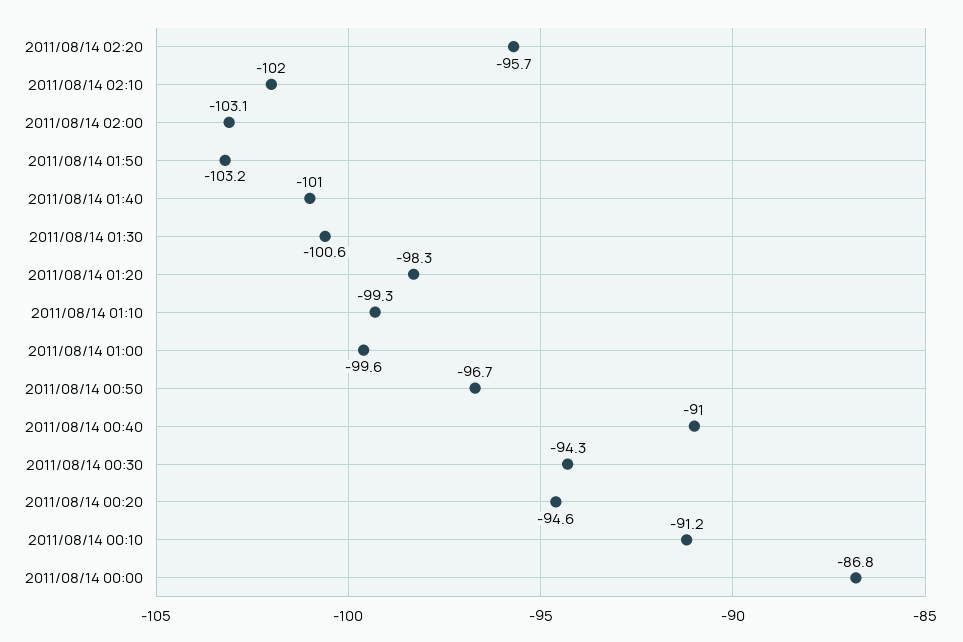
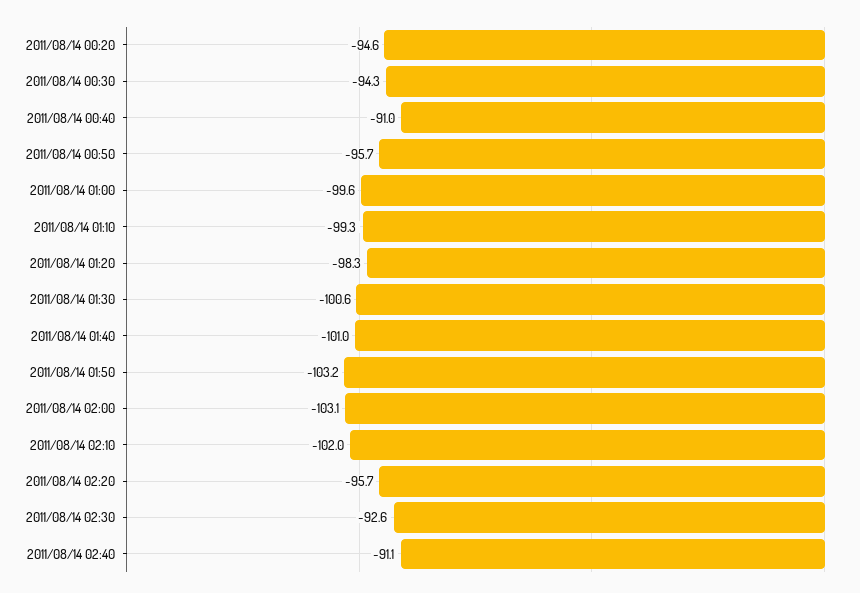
2011/08/14 00:50: -96.7 -> -95.7
2011/08/14 00:10: -91.2 -> none
2011/08/14 00:00: -86.8 -> none
2011/08/14 02:30: none -> -92.6
2011/08/14 02:40: none -> -91.1

